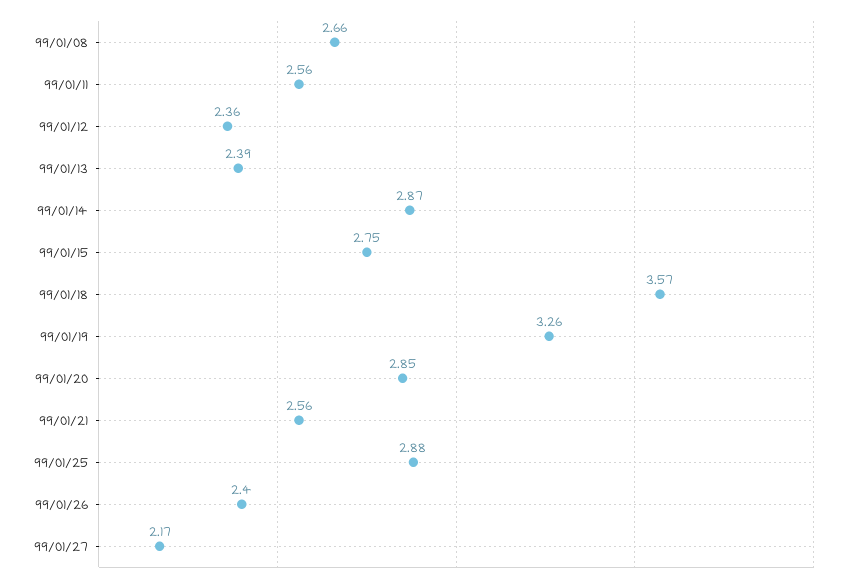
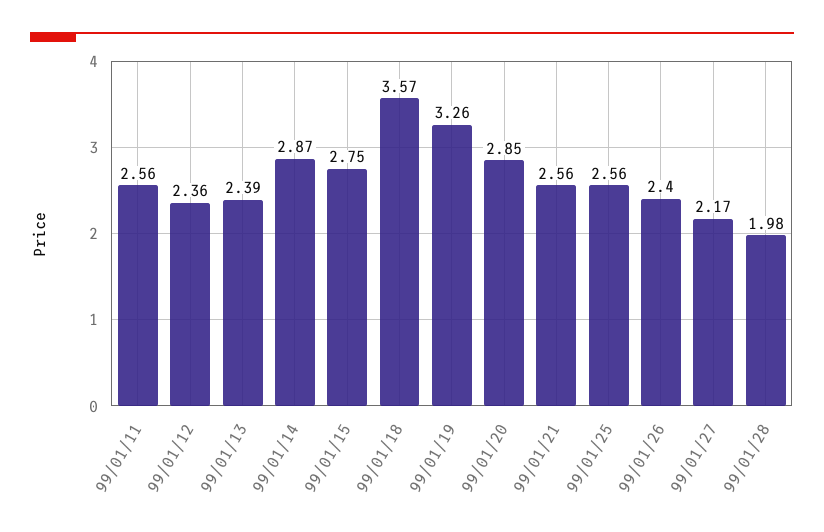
99/01/08: 2.66 -> none
99/01/25: 2.88 -> 2.56
99/01/28: none -> 1.98

